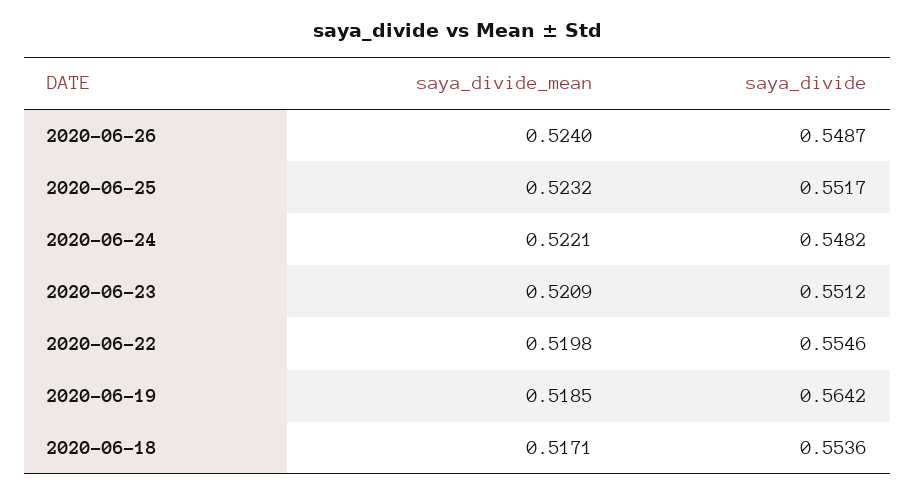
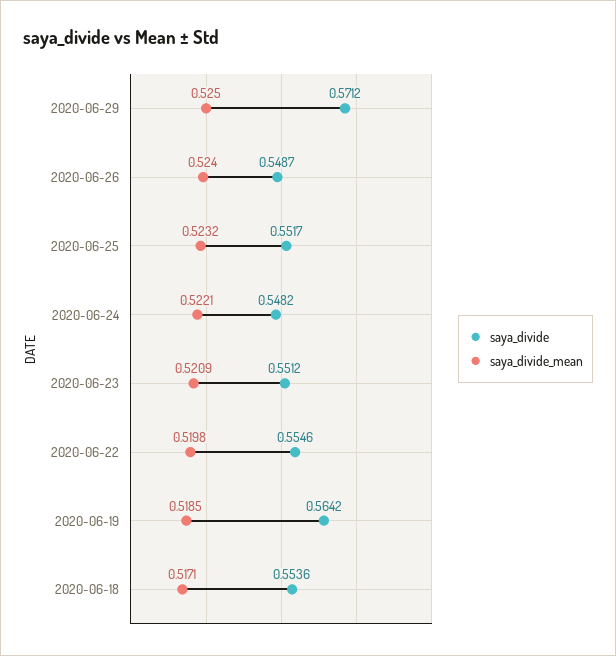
saya_divide, 2020-06-29: none -> 0.5712
saya_divide_mean, 2020-06-29: none -> 0.525

